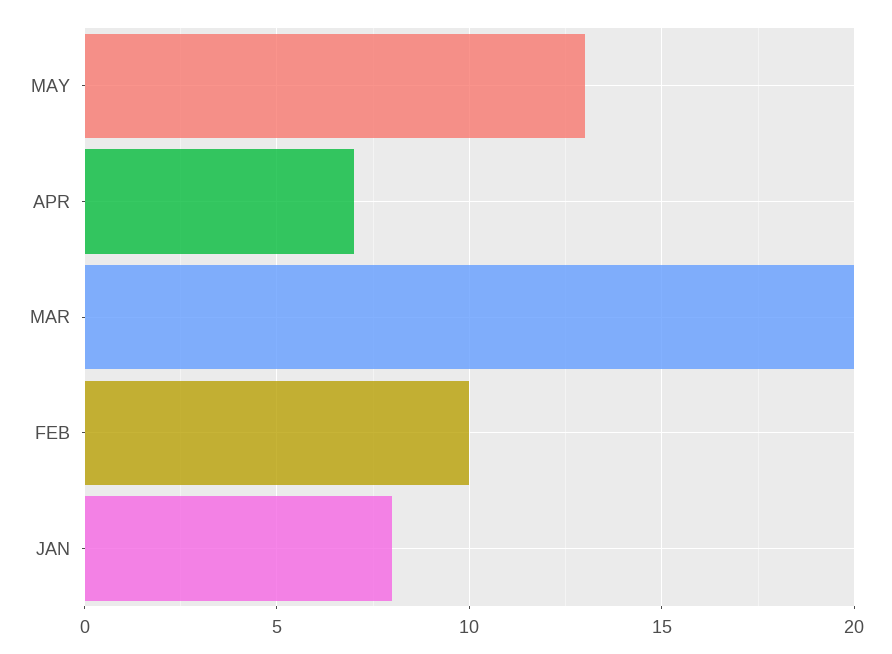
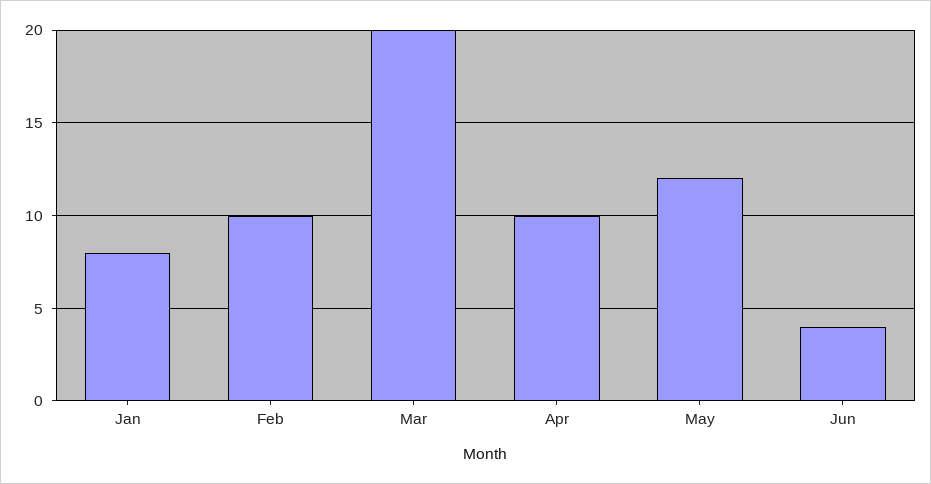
MAY: 13 -> 12
APR: 7 -> 10
Jun: none -> 4

